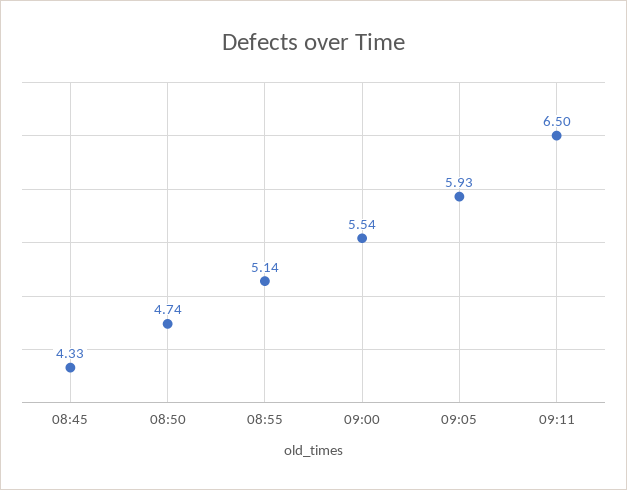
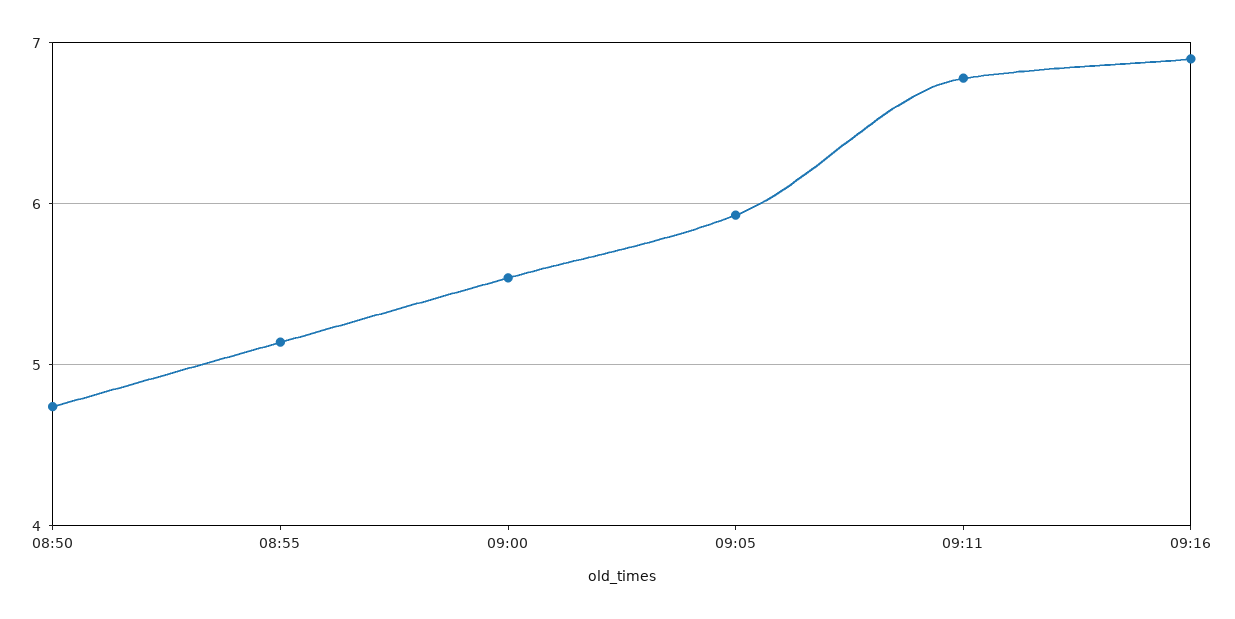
08:45: 4.33 -> none
09:11: 6.5 -> 6.8
09:16: none -> 6.9

